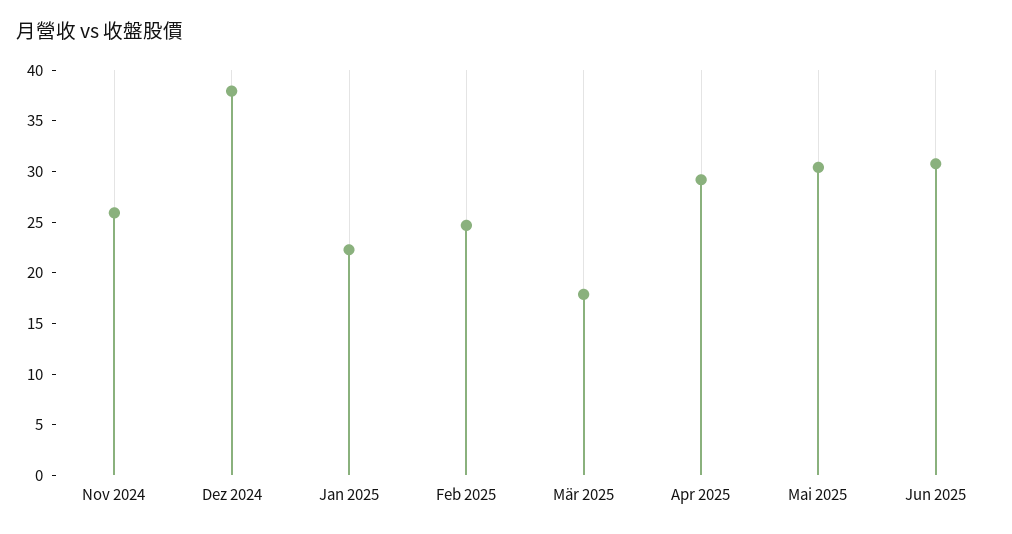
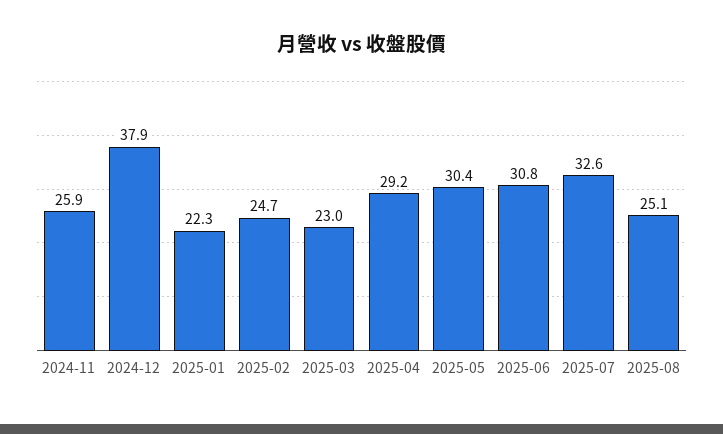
Mär 2025: 18 -> 23
2025-07: none -> 32.6
2025-08: none -> 25.1

